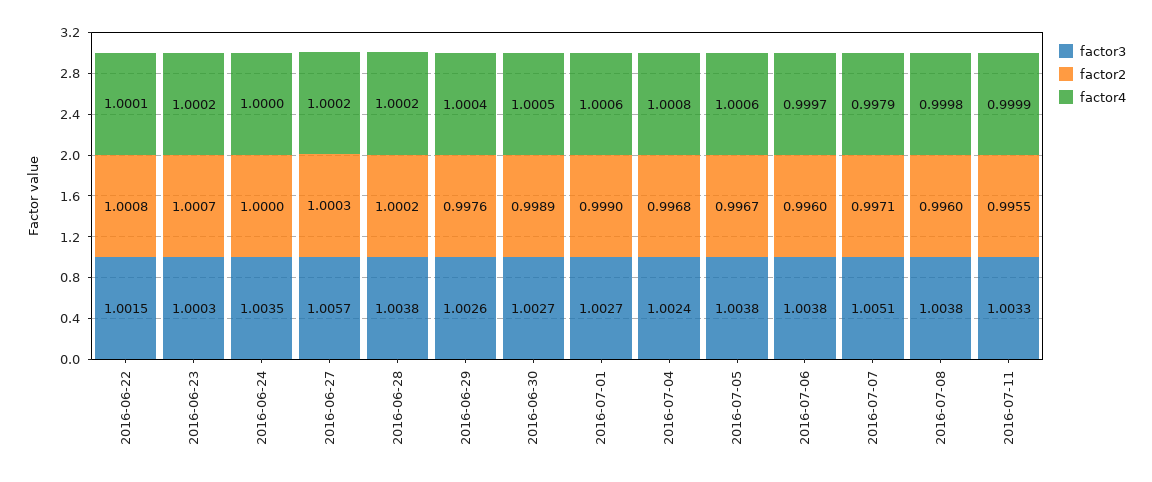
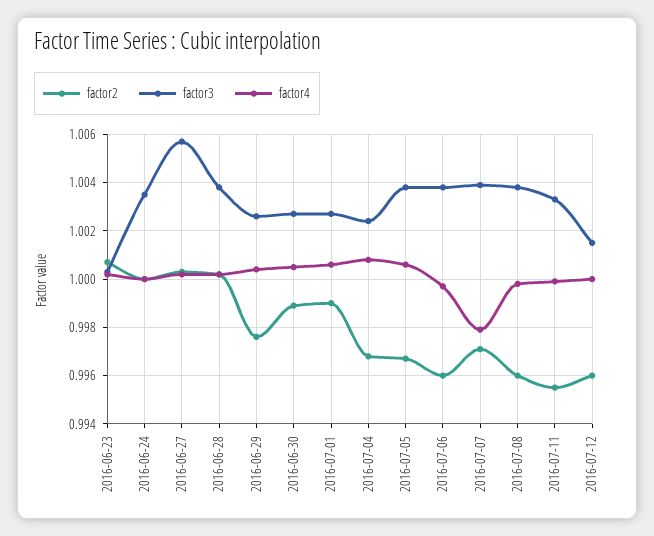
factor3, 2016-06-22: 1.0015 -> none
factor2, 2016-06-22: 1.0008 -> none
factor4, 2016-06-22: 1.0001 -> none
factor3, 2016-07-07: 1.0051 -> 1.004
factor2, 2016-07-12: none -> 0.996
factor3, 2016-07-12: none -> 1.0015
factor4, 2016-07-12: none -> 1

